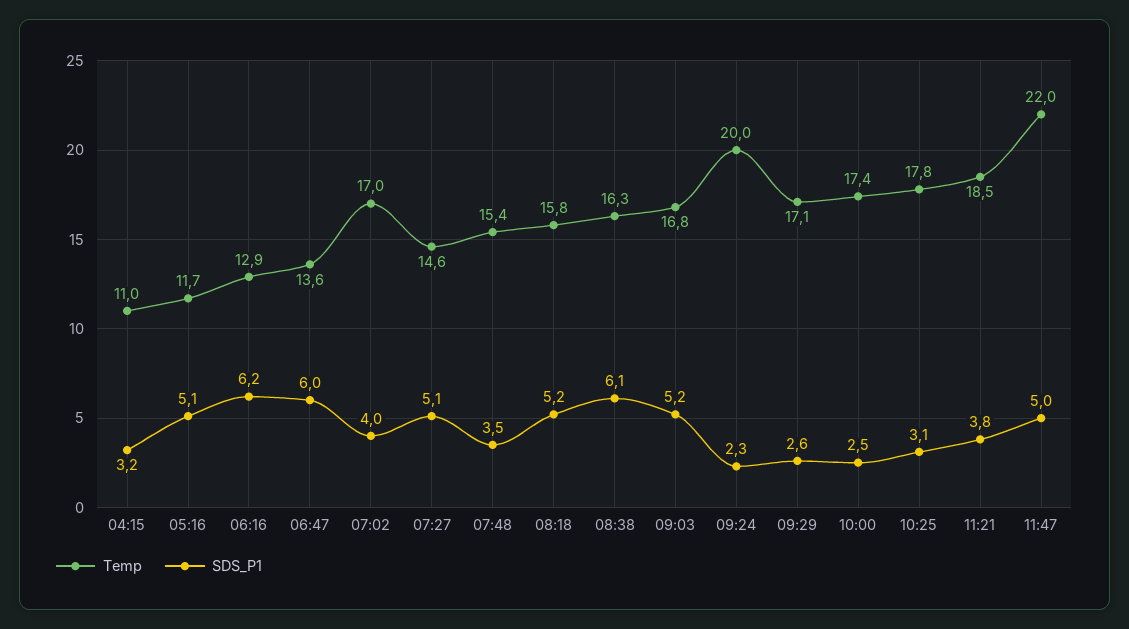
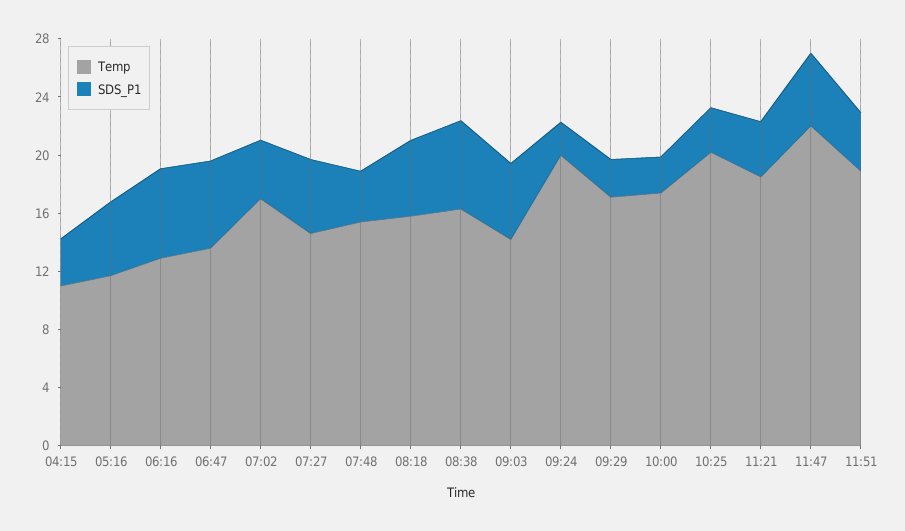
Temp, 09:03: 16.8 -> 14
Temp, 10:25: 17.8 -> 20
Temp, 11:51: none -> 19
SDS_P1, 11:51: none -> 4

